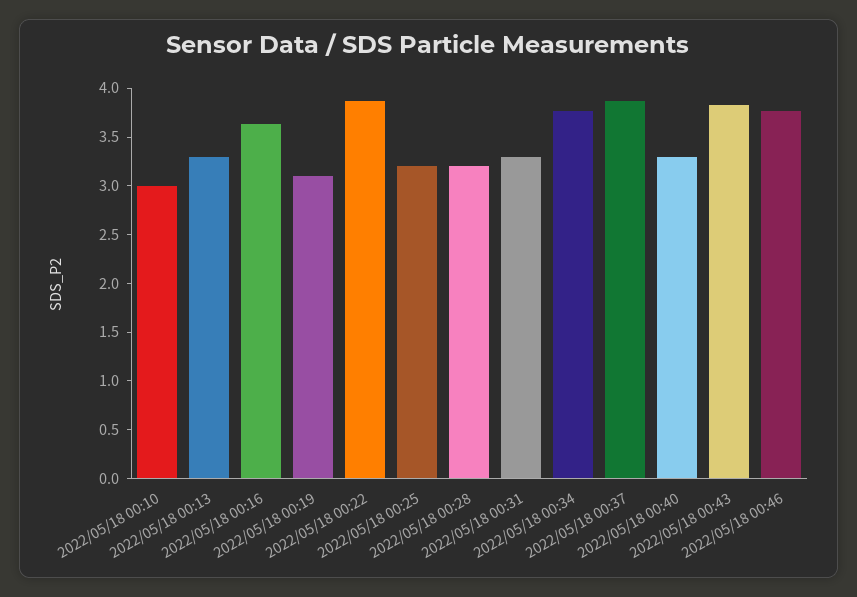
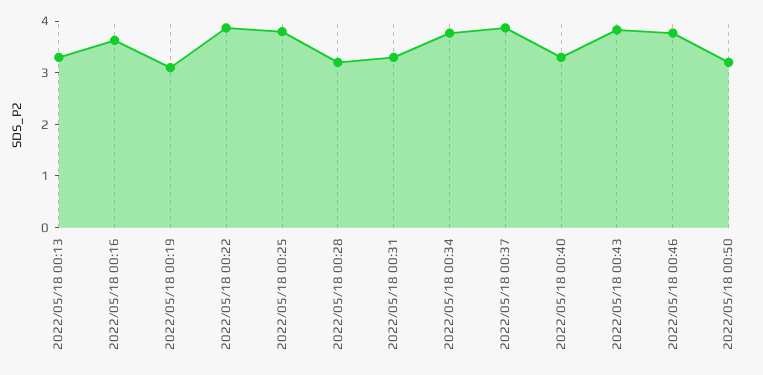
2022/05/18 00:10: 3 -> none
2022/05/18 00:25: 3.2 -> 3.8
2022/05/18 00:50: none -> 3.2

